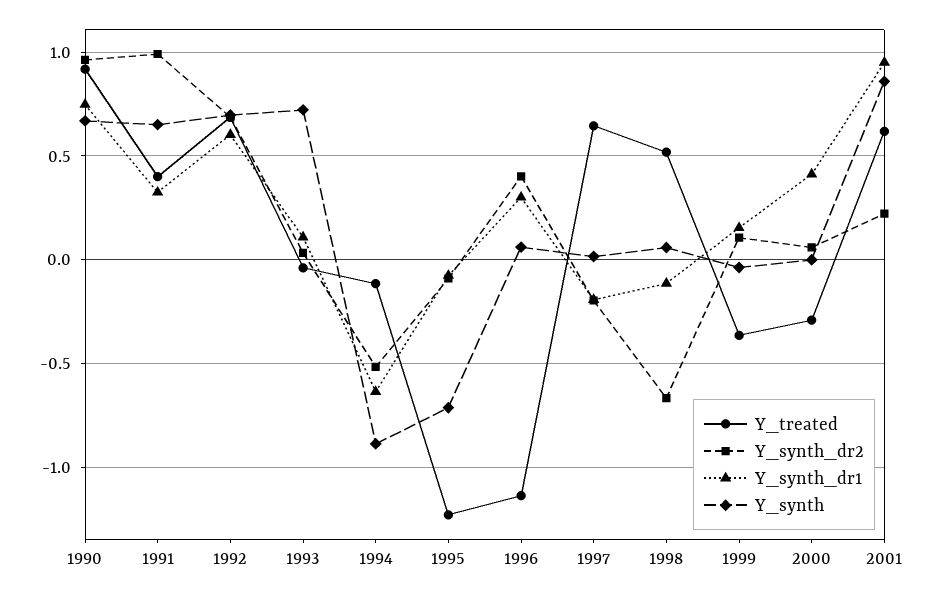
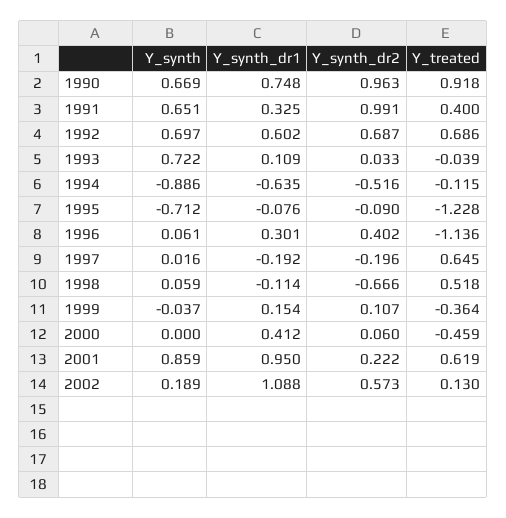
Y_treated, 2000: -0.3 -> -0.459
Y_synth, 2002: none -> 0.189
Y_synth_dr1, 2002: none -> 1.088
Y_synth_dr2, 2002: none -> 0.573
Y_treated, 2002: none -> 0.13

